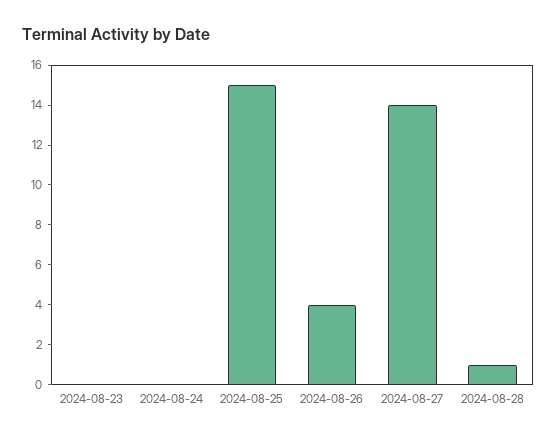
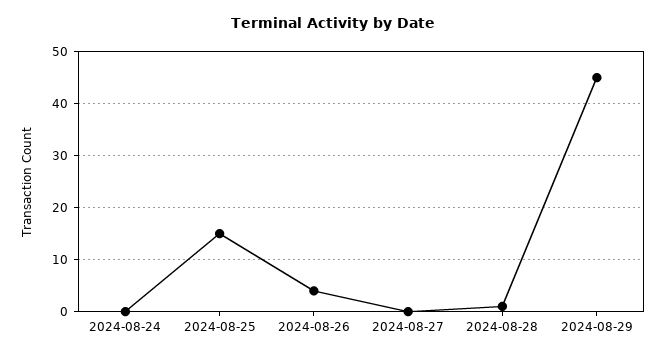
2024-08-23: 0 -> none
2024-08-27: 14 -> 0
2024-08-29: none -> 45

